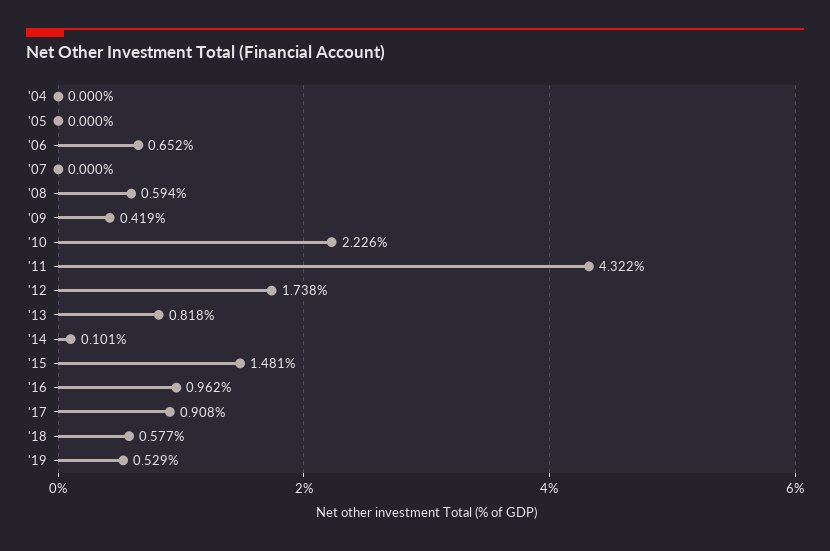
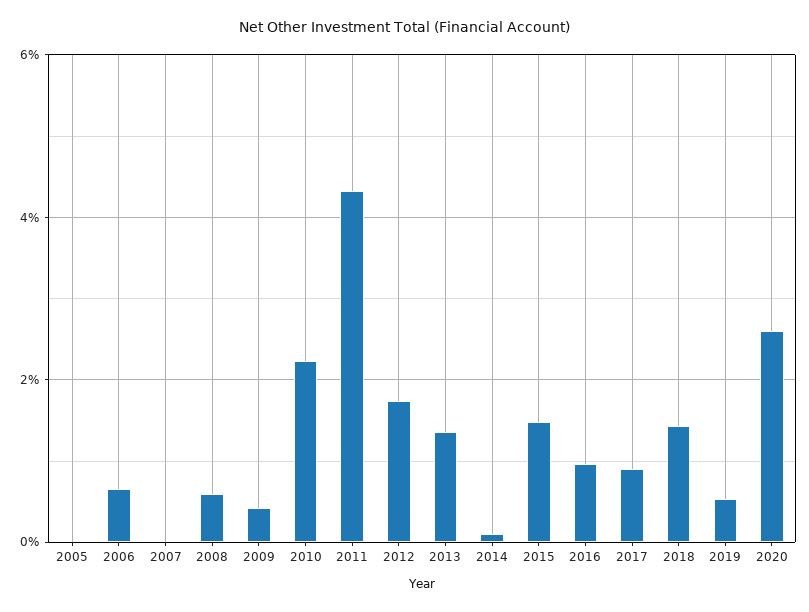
'04: 0 -> none
'13: 0.818 -> 1.4
'18: 0.577 -> 1.4
2020: none -> 2.6

